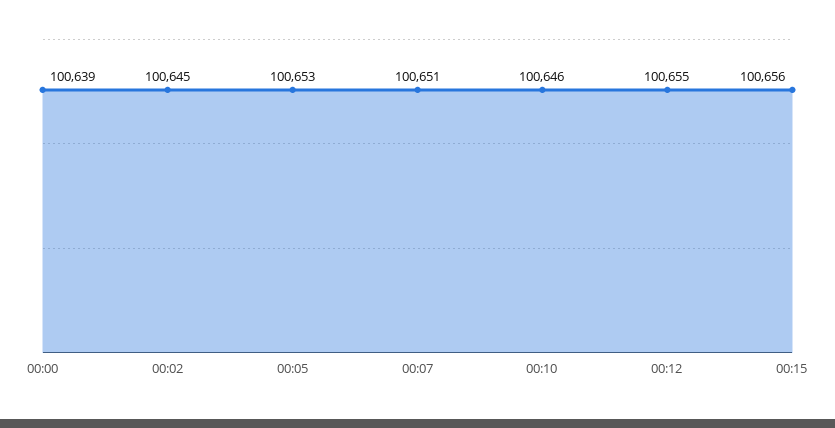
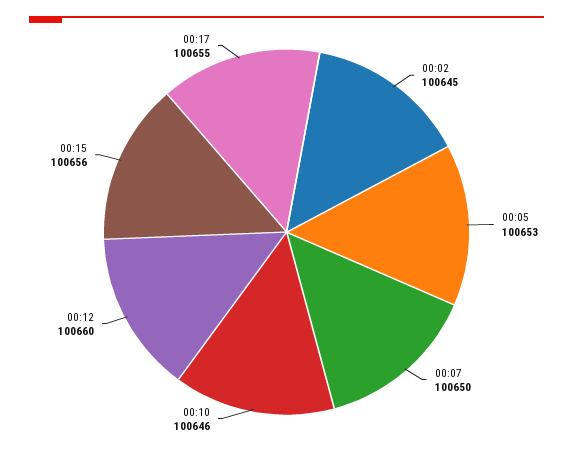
00:00: 100639 -> none
00:07: 100651 -> 100650
00:12: 100655 -> 100660
00:17: none -> 100655

